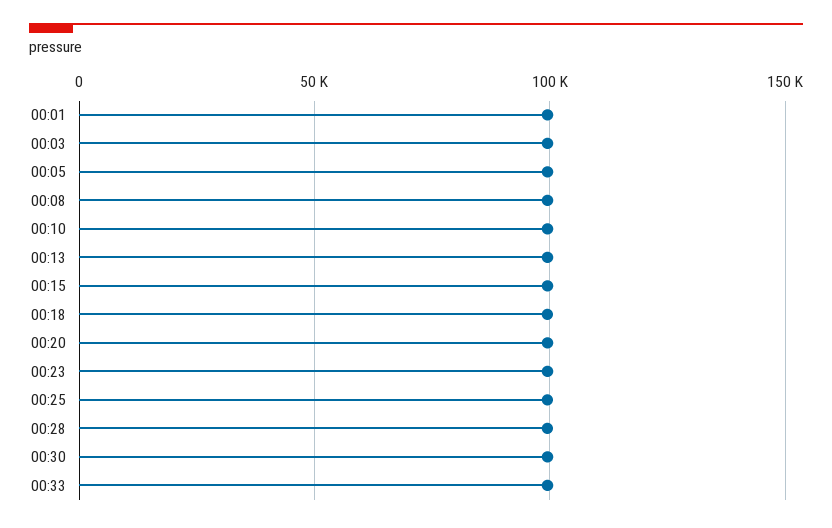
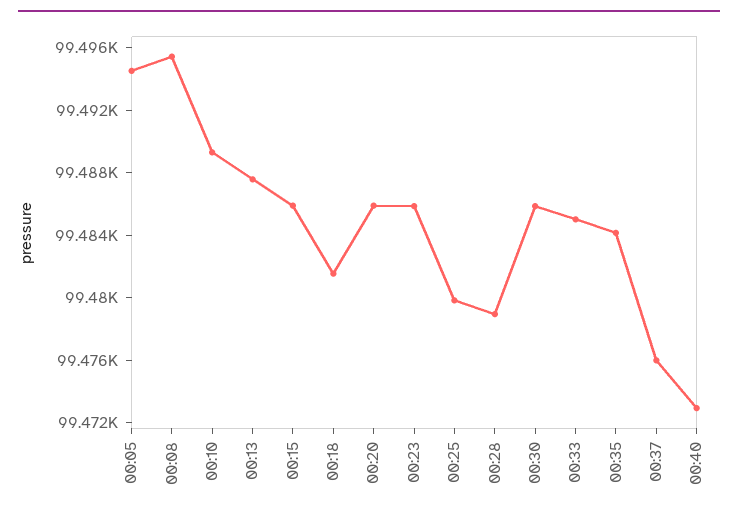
00:01: 100000 -> none
00:03: 100000 -> none
00:35: none -> 99484
00:37: none -> 99476
00:40: none -> 99473

